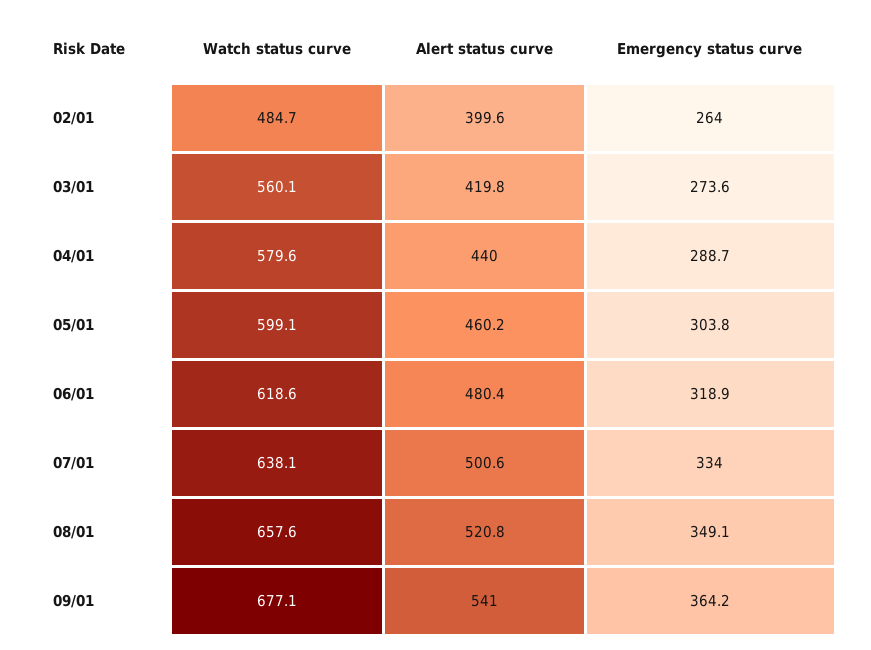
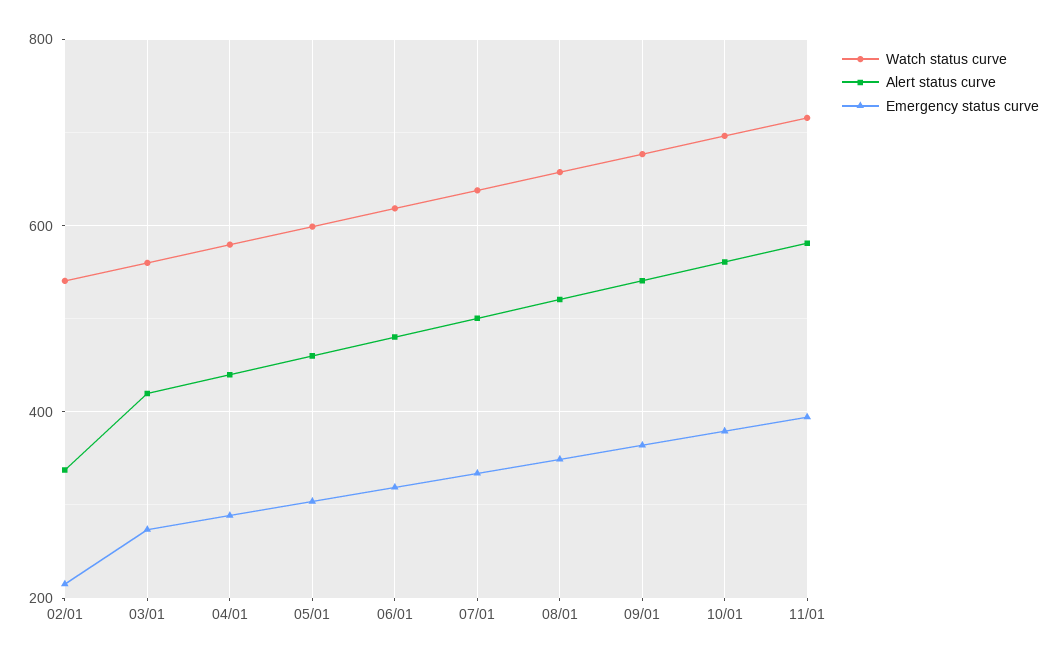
Watch status curve, 02/01: 484.7 -> 540
Alert status curve, 02/01: 399.6 -> 340
Emergency status curve, 02/01: 264 -> 220
Watch status curve, 10/01: none -> 700
Alert status curve, 10/01: none -> 560
Emergency status curve, 10/01: none -> 380
Watch status curve, 11/01: none -> 720
Alert status curve, 11/01: none -> 580
Emergency status curve, 11/01: none -> 400

